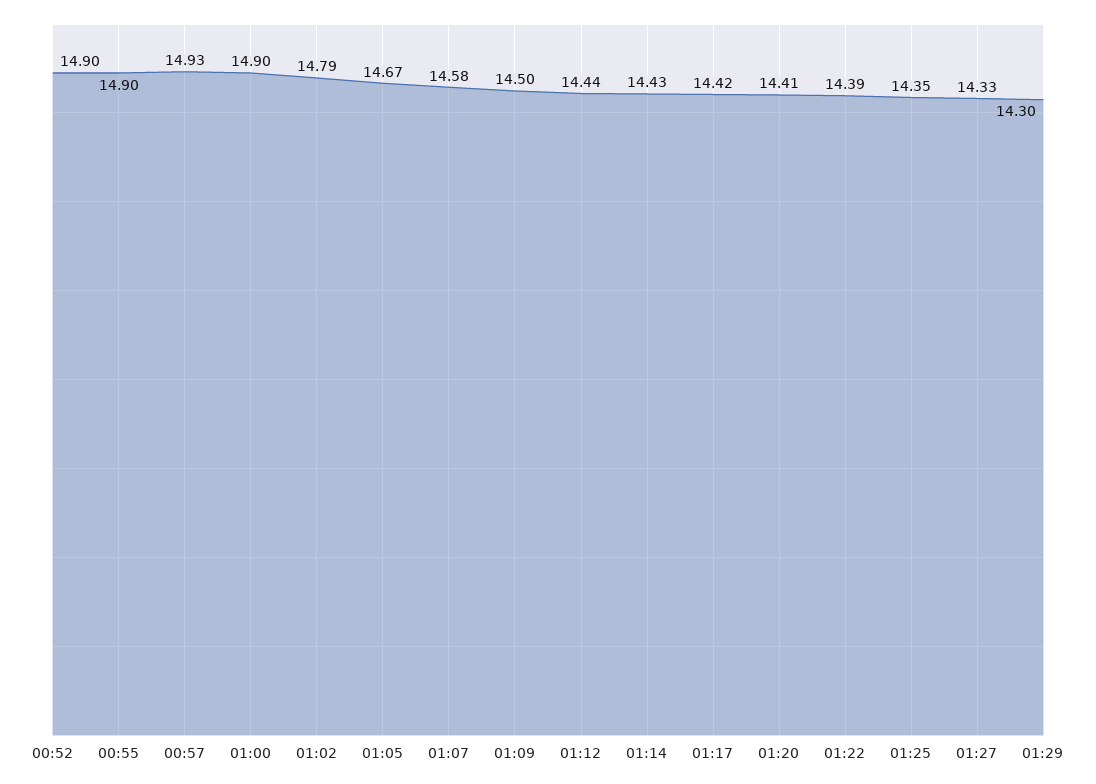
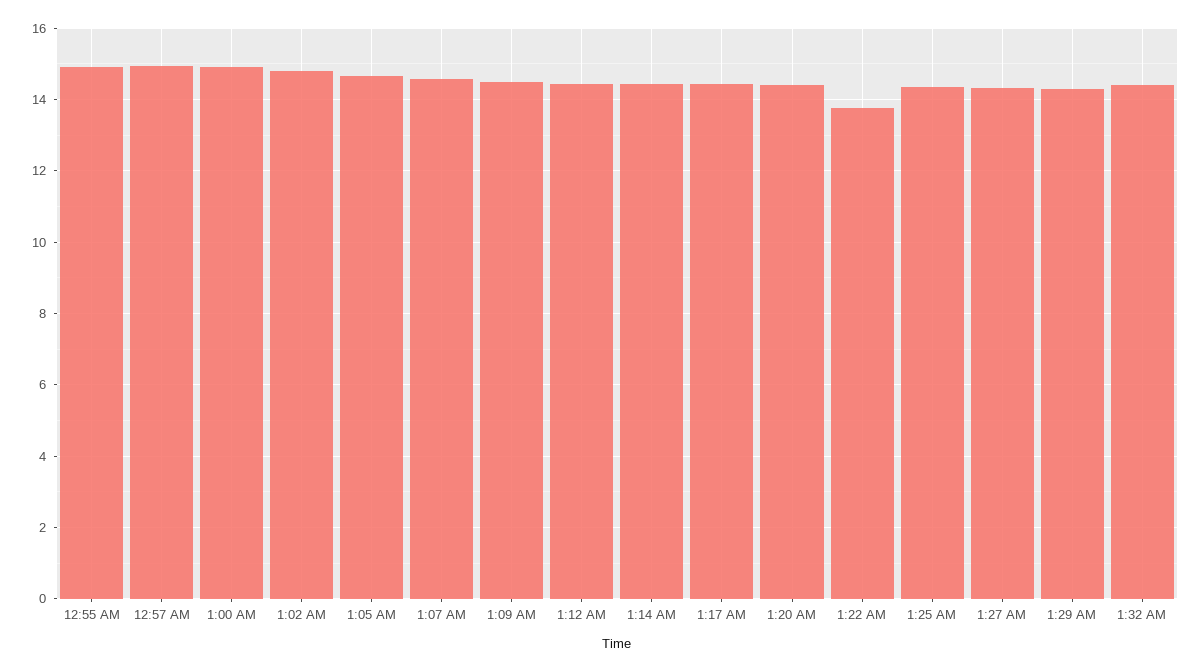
00:52: 14.9 -> none
01:22: 14.39 -> 13.8
1:32 AM: none -> 14.4

